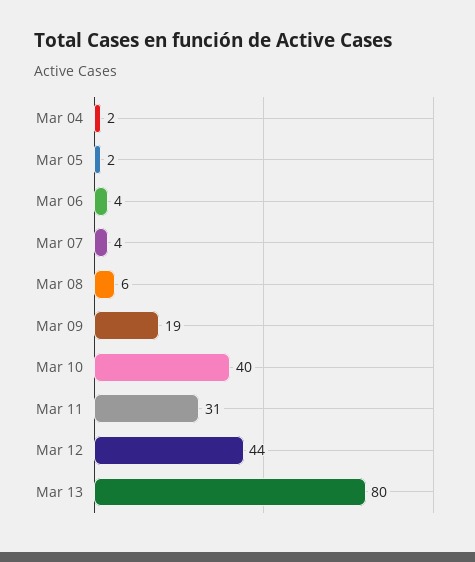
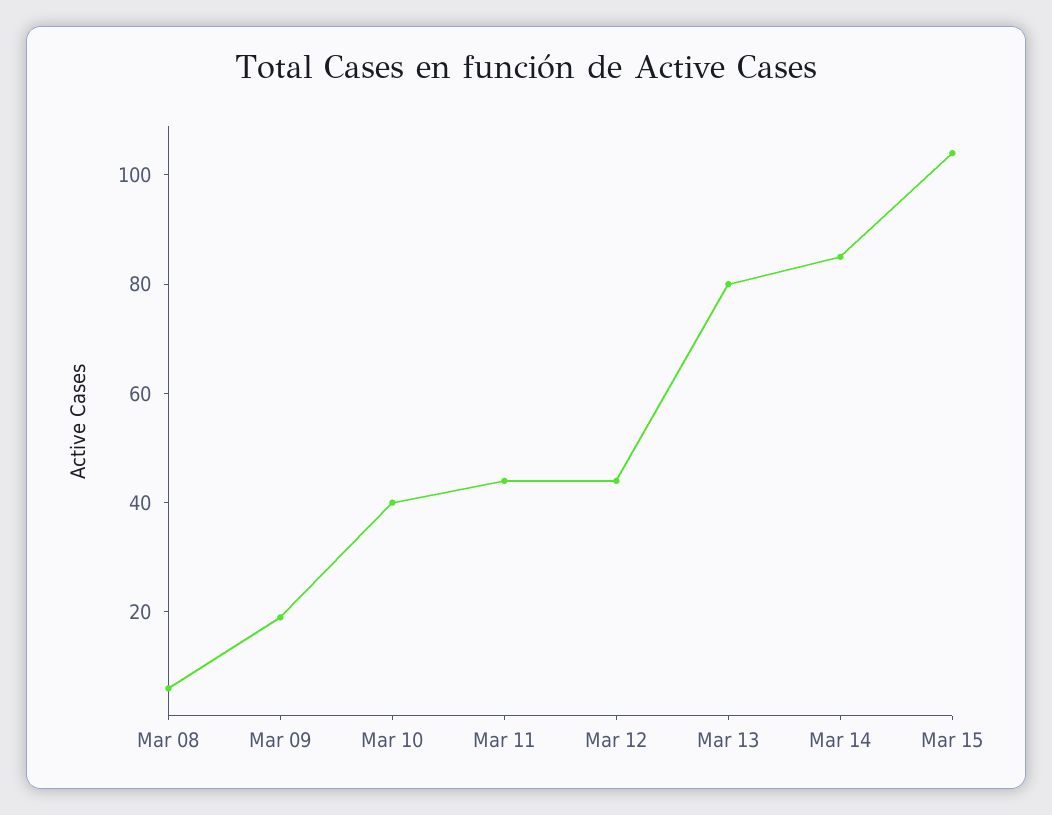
Mar 04: 2 -> none
Mar 05: 2 -> none
Mar 06: 4 -> none
Mar 07: 4 -> none
Mar 11: 31 -> 45
Mar 14: none -> 85
Mar 15: none -> 105

